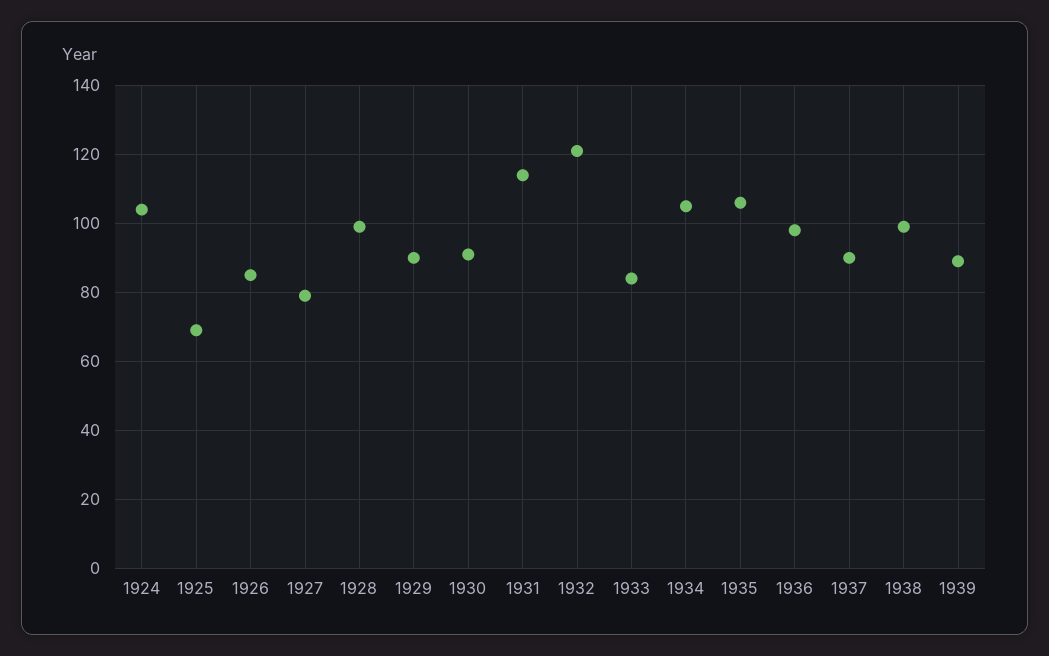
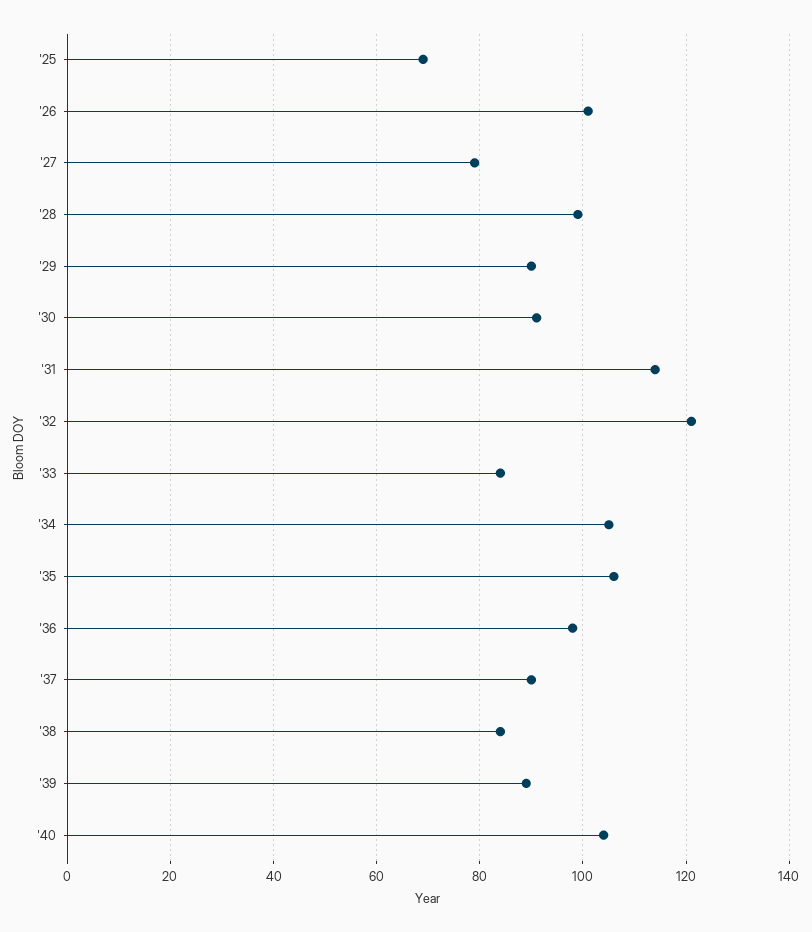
1924: 105 -> none
1926: 85 -> 100
1938: 100 -> 85
'40: none -> 105

